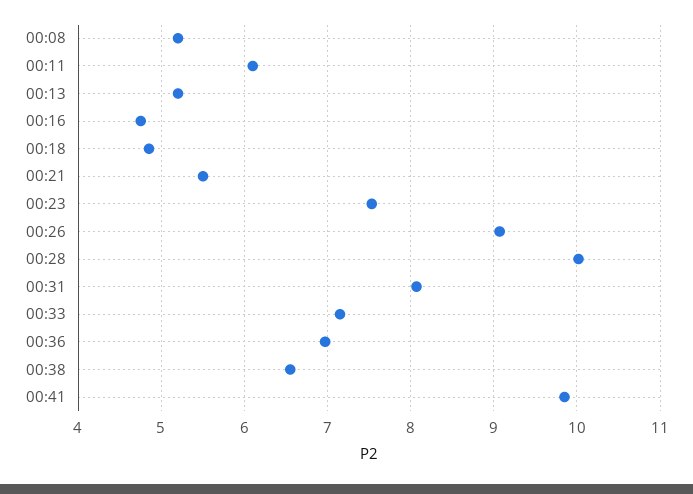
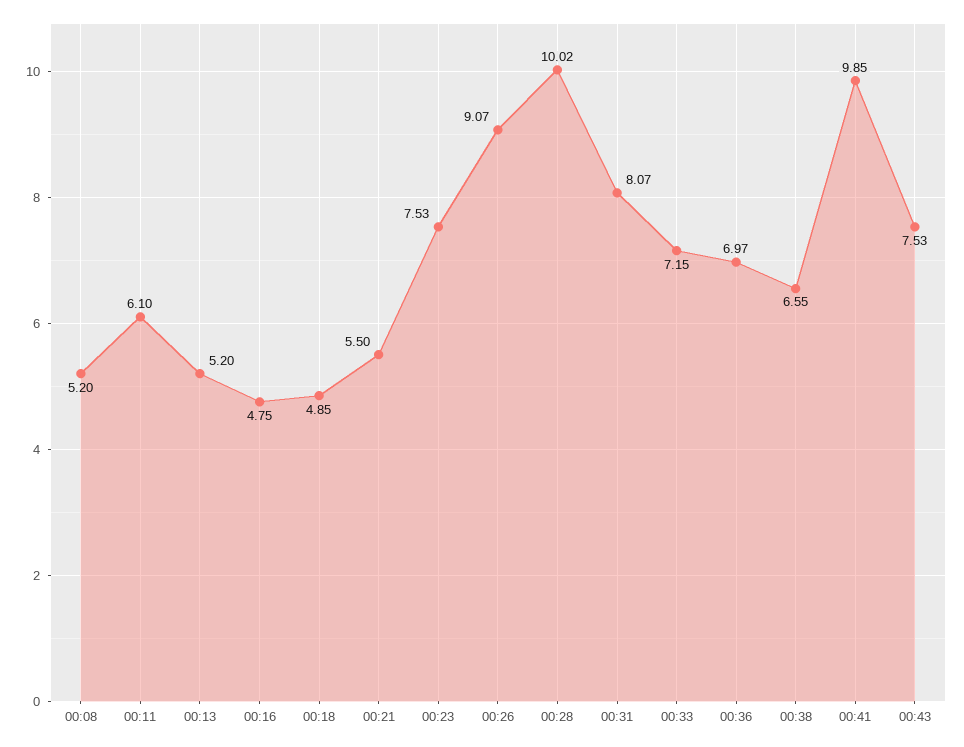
00:43: none -> 7.53

